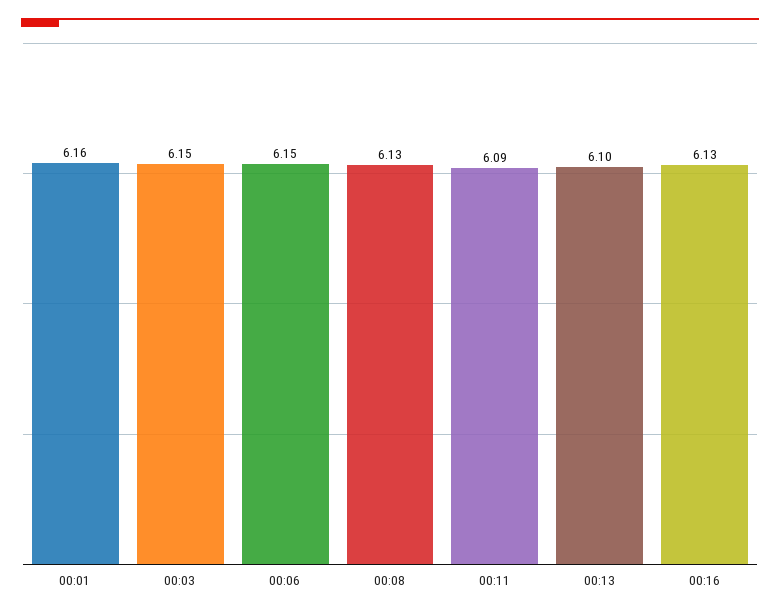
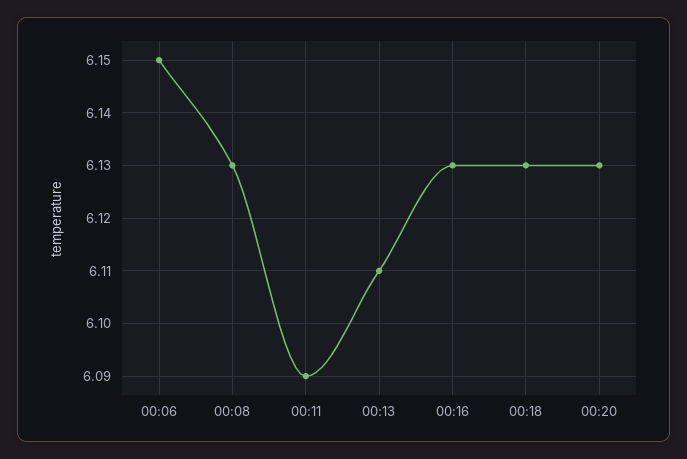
00:01: 6.16 -> none
00:03: 6.15 -> none
00:13: 6.1 -> 6.11
00:18: none -> 6.13
00:20: none -> 6.13

